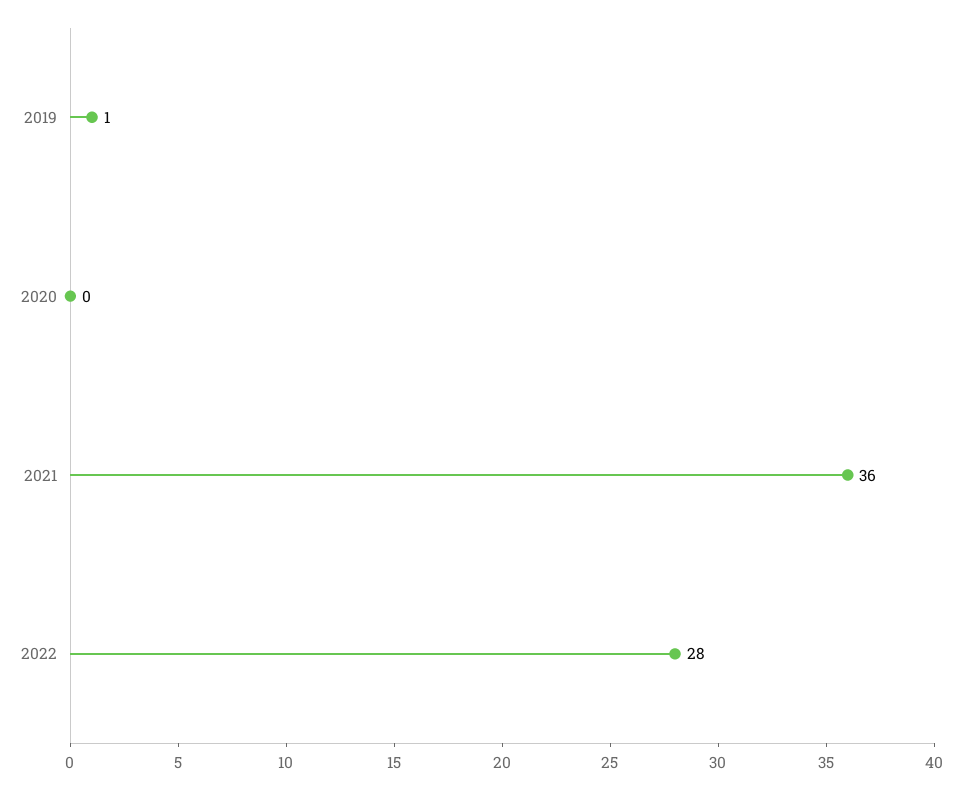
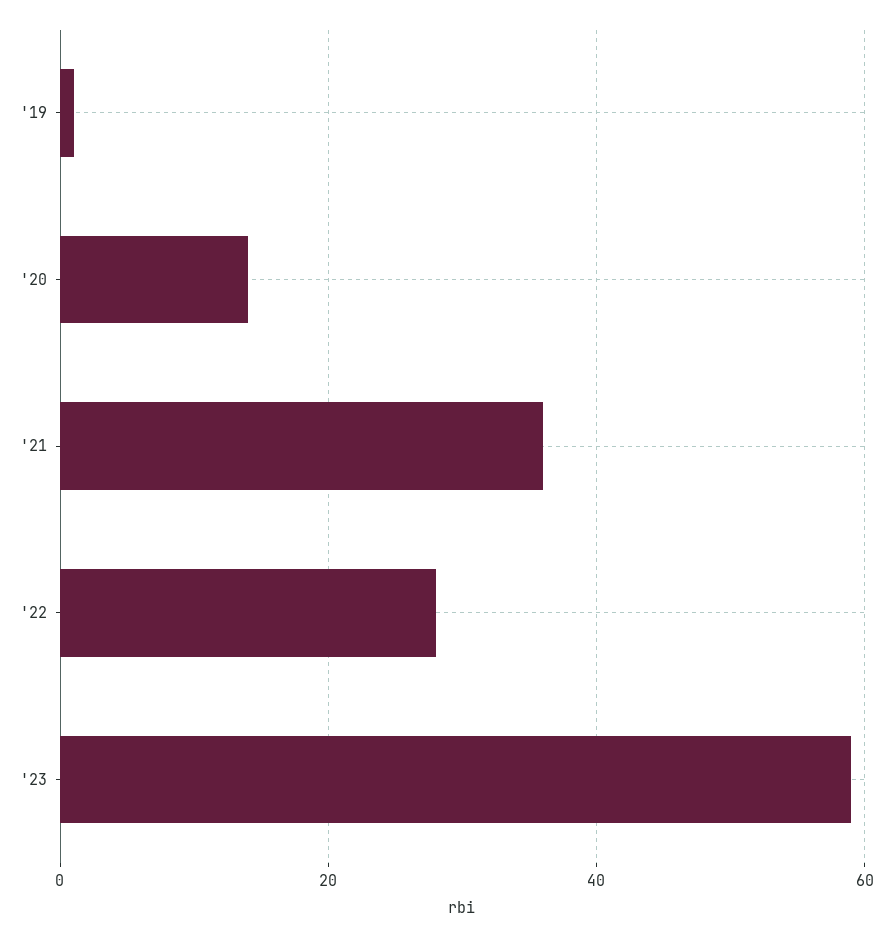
2020: 0 -> 15
'23: none -> 60

